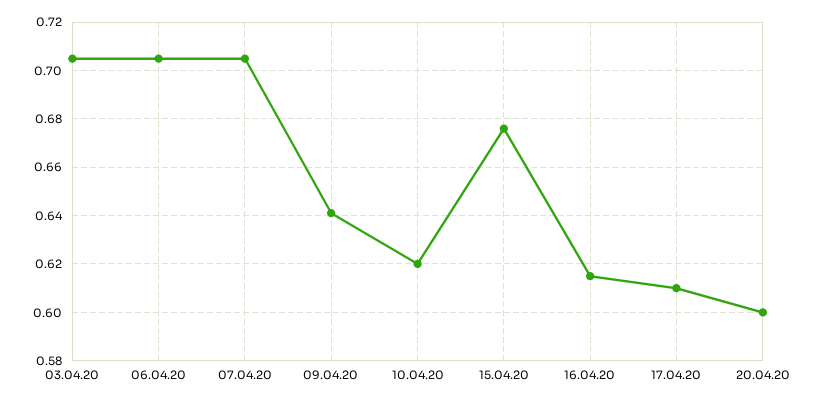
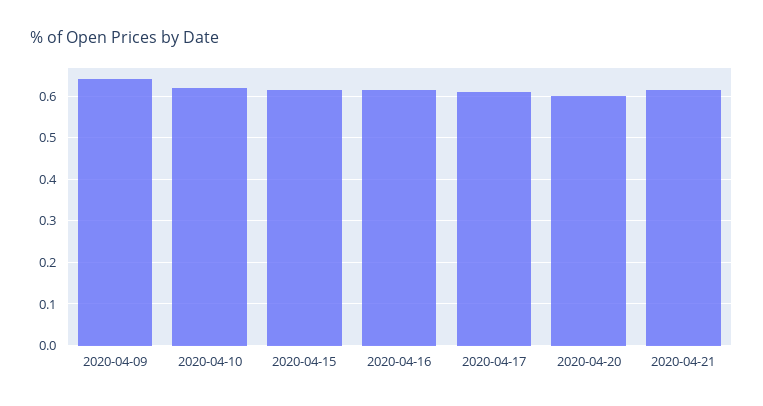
03.04.20: 0.705 -> none
06.04.20: 0.705 -> none
07.04.20: 0.705 -> none
15.04.20: 0.675 -> 0.62
2020-04-21: none -> 0.62

